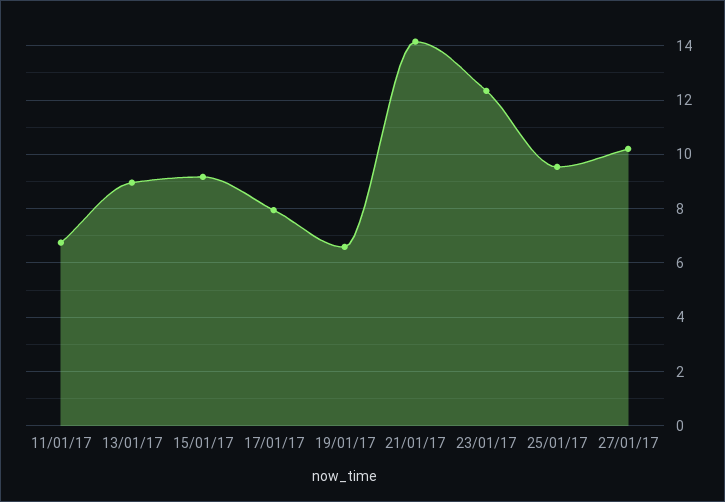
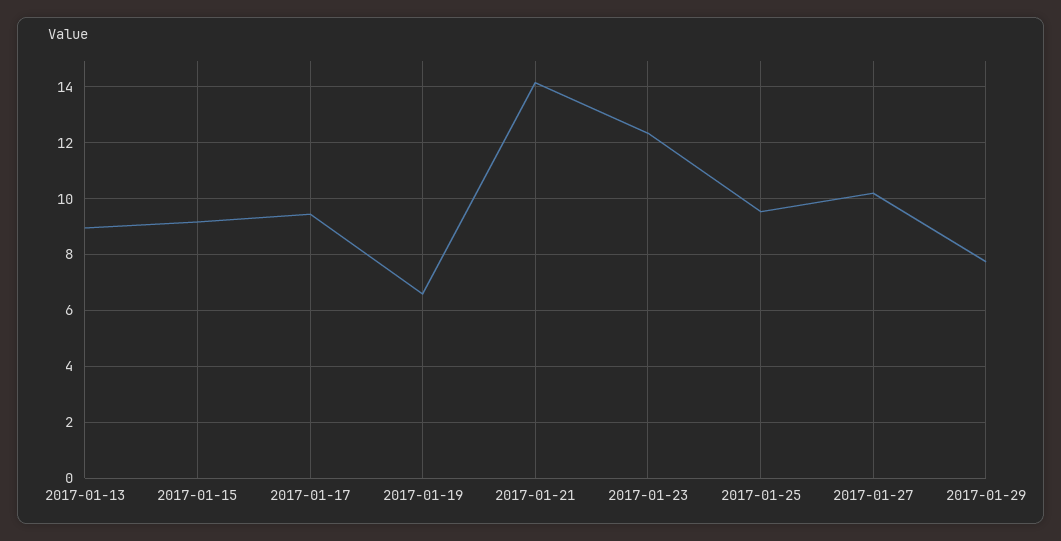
11/01/17: 6.75 -> none
17/01/17: 8 -> 9.5
2017-01-29: none -> 7.75

